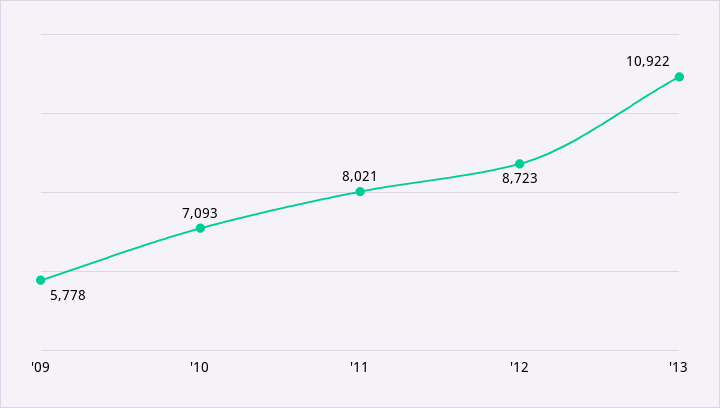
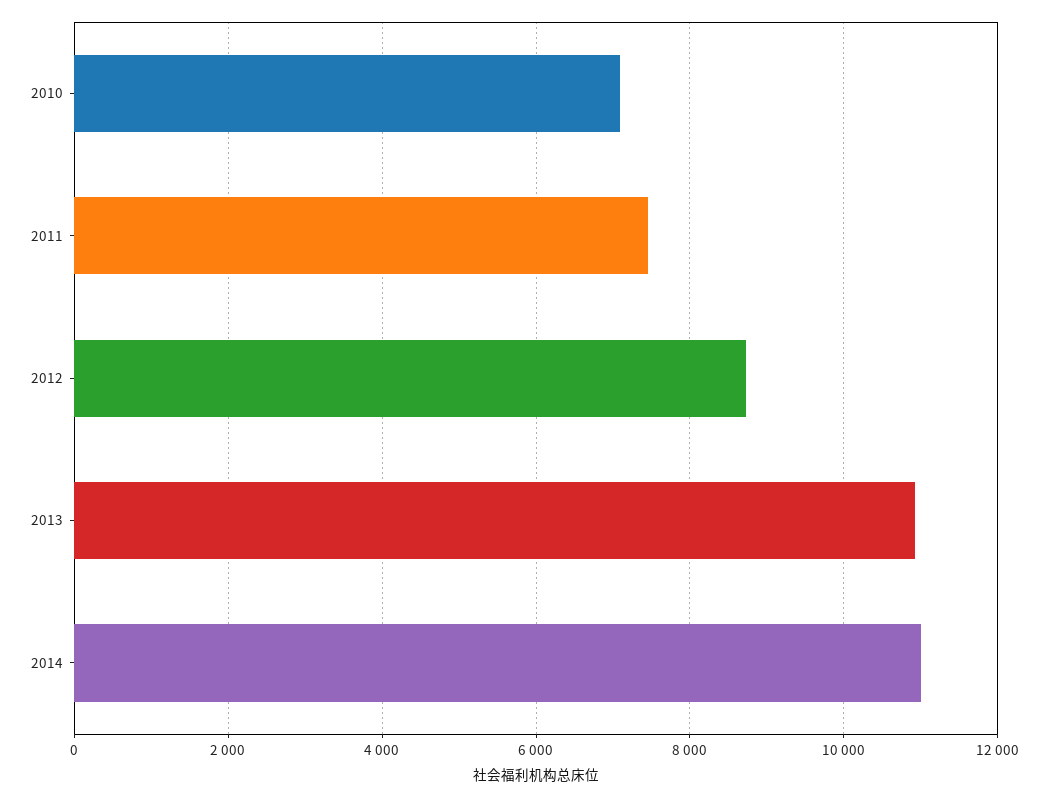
'09: 5778 -> none
'11: 8021 -> 7400
2014: none -> 11000

